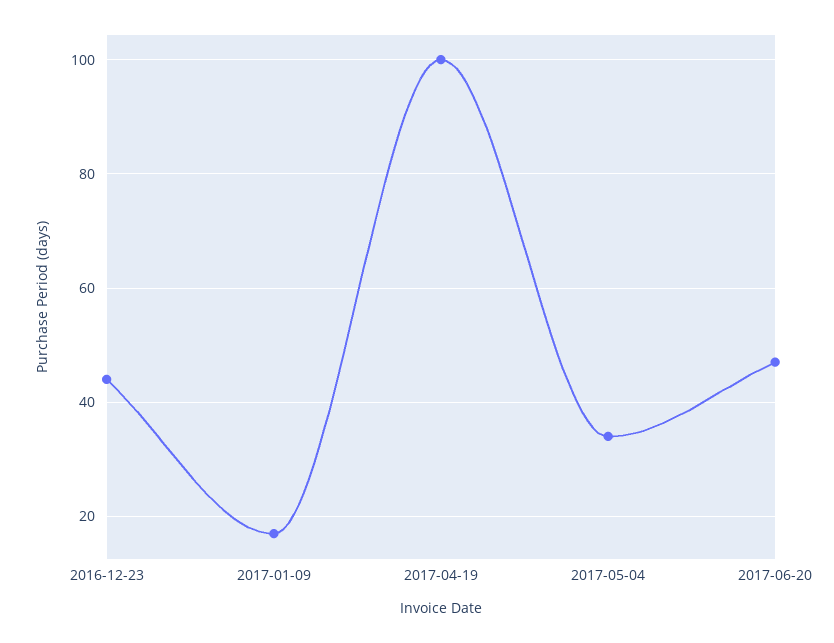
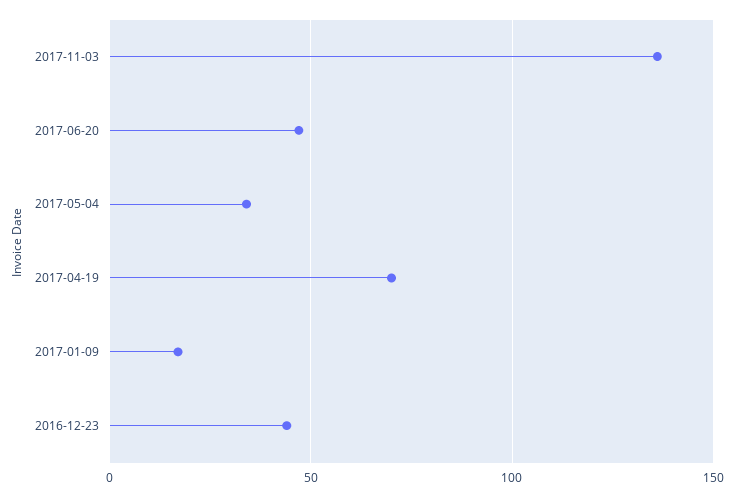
2017-04-19: 100 -> 70
2017-11-03: none -> 135

